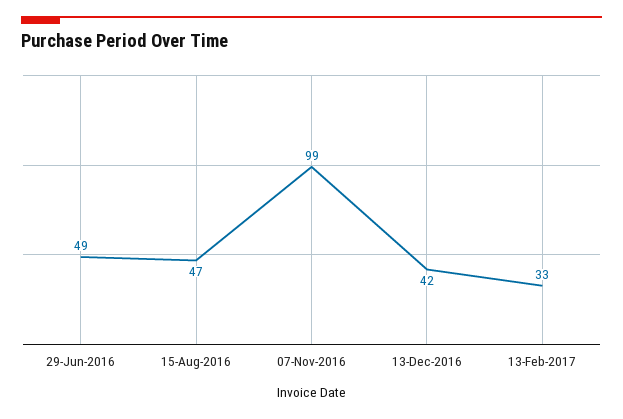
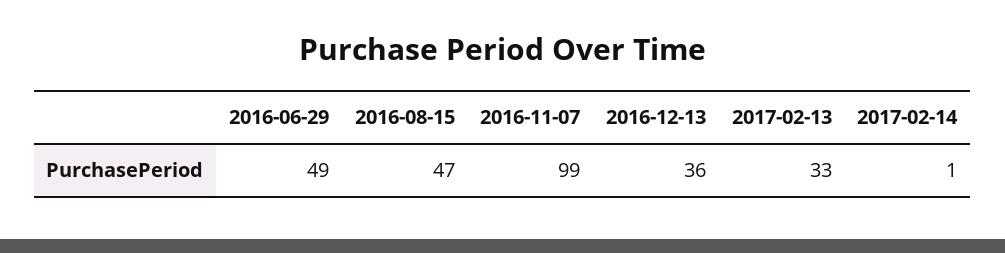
13-Dec-2016: 42 -> 36
2017-02-14: none -> 1

